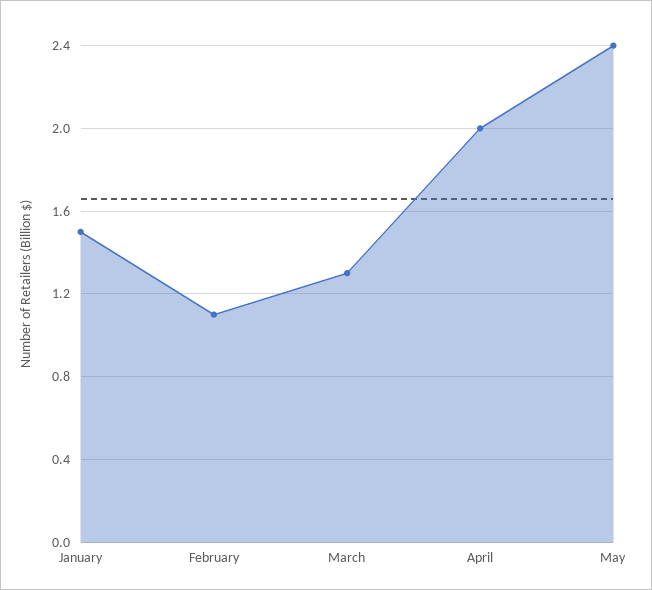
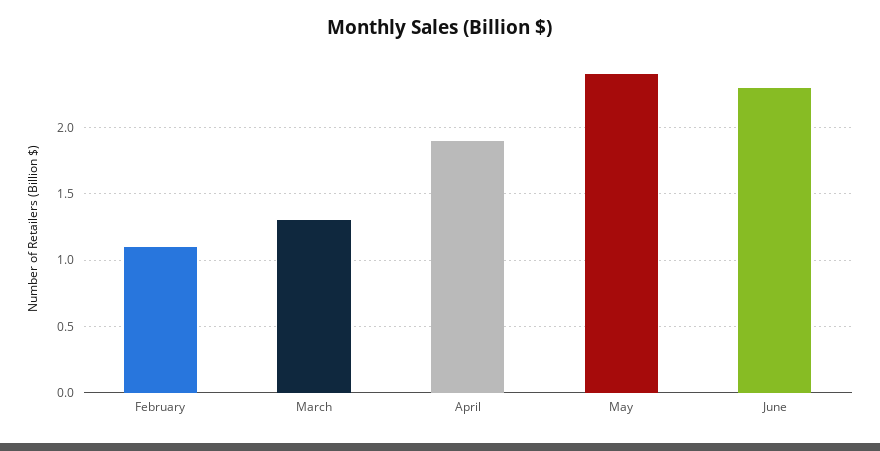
January: 1.5 -> none
April: 2 -> 1.9
June: none -> 2.3

